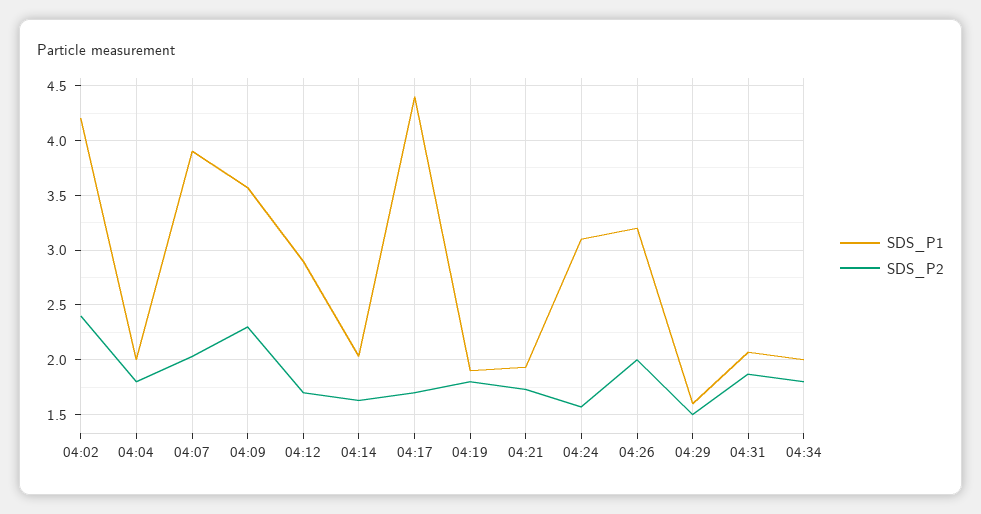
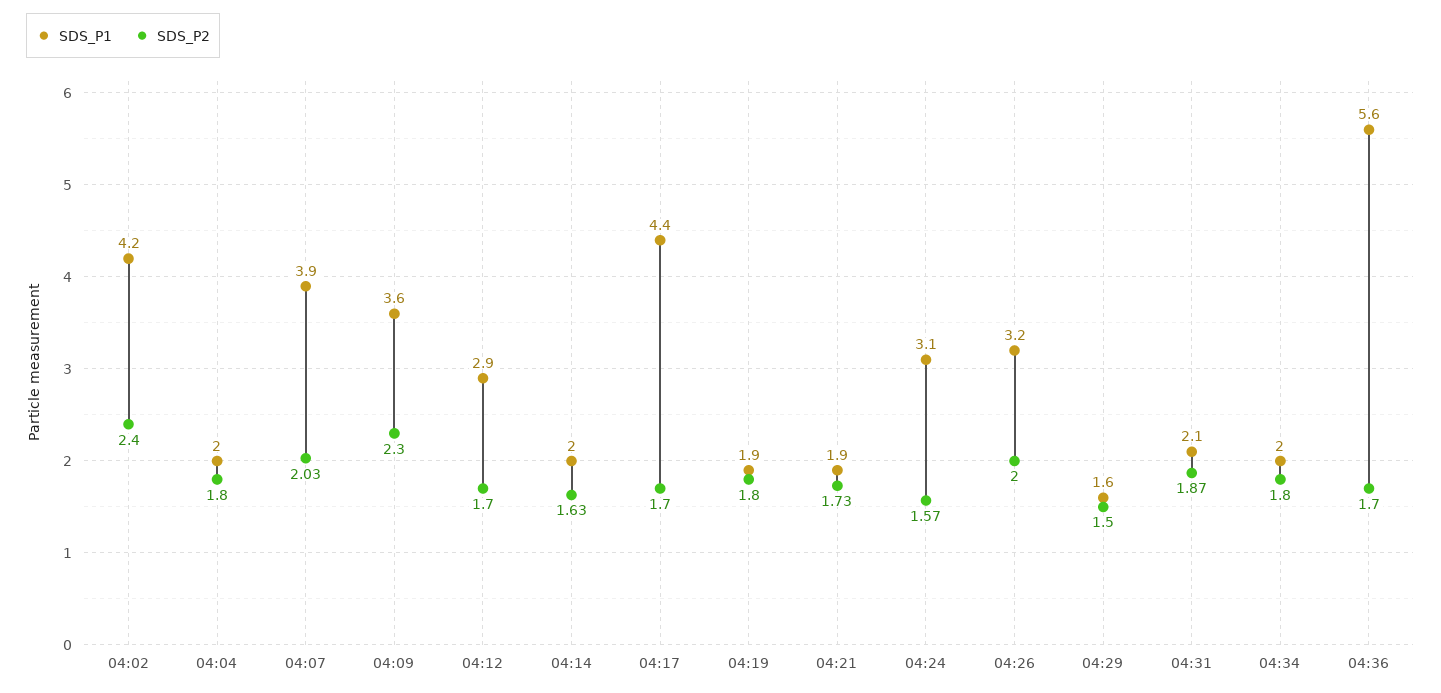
SDS_P1, 04:36: none -> 5.6
SDS_P2, 04:36: none -> 1.7

